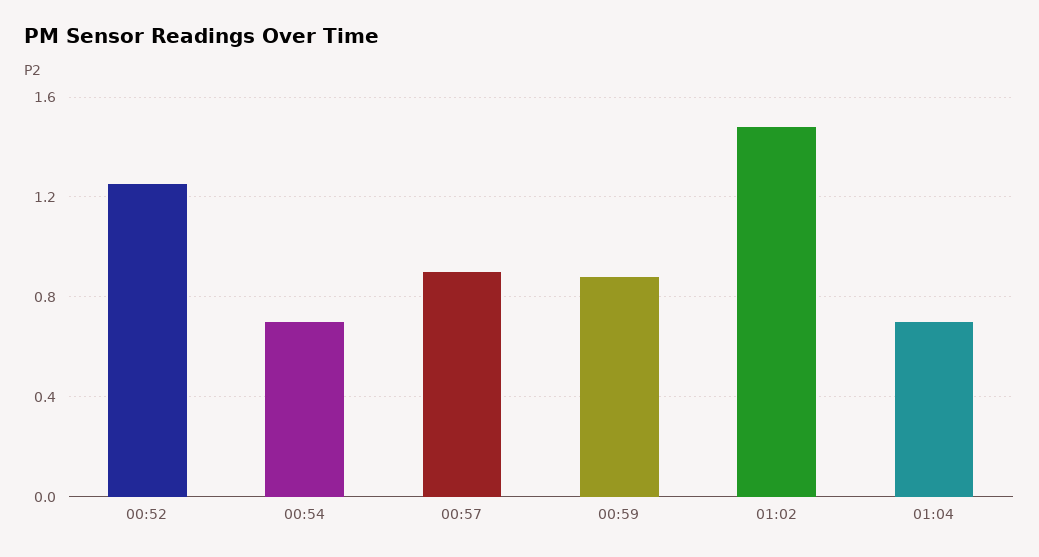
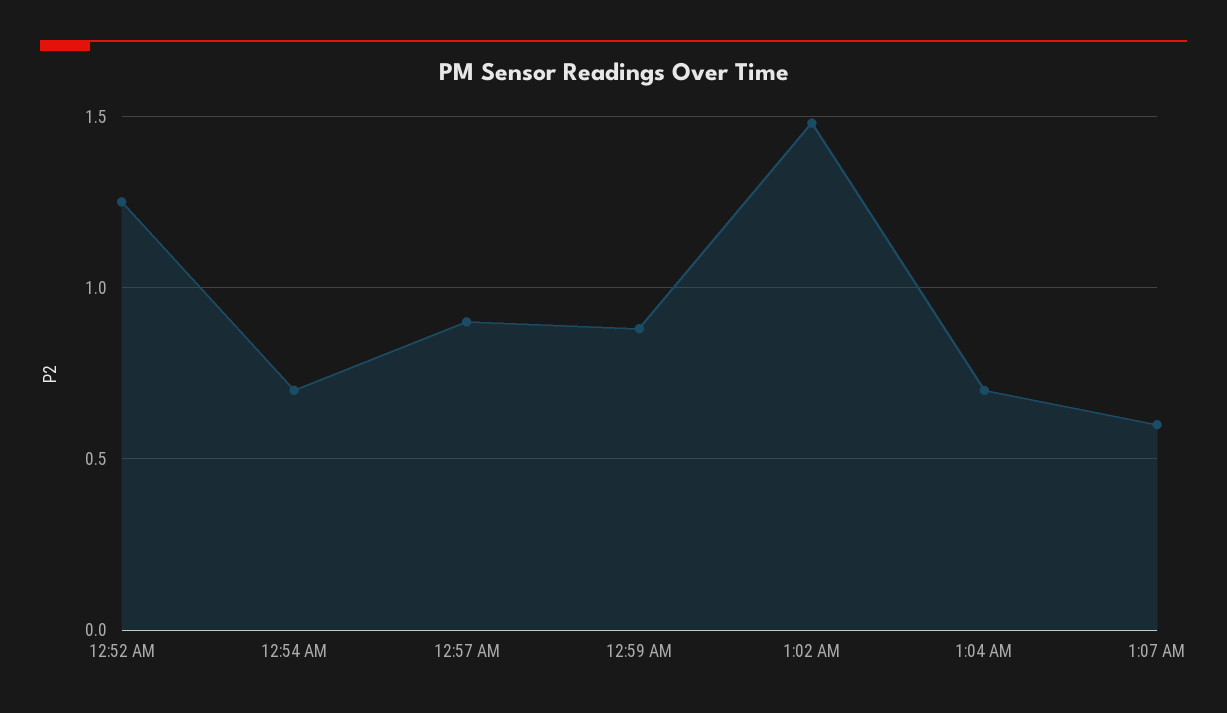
1:07 AM: none -> 0.6

